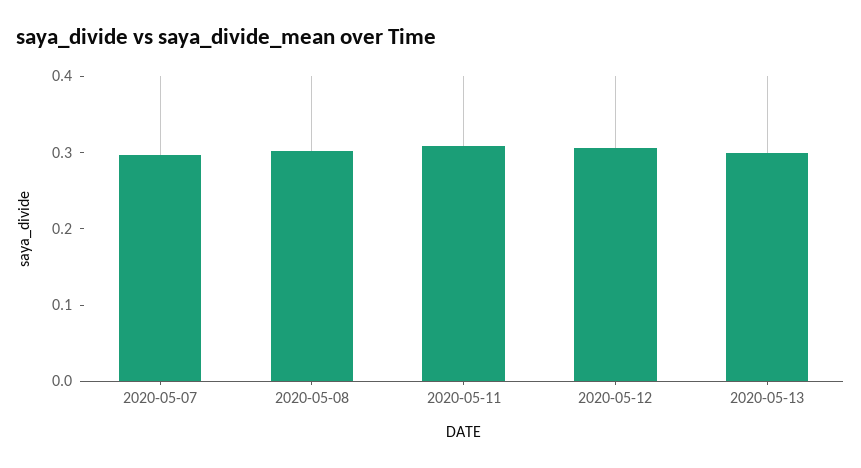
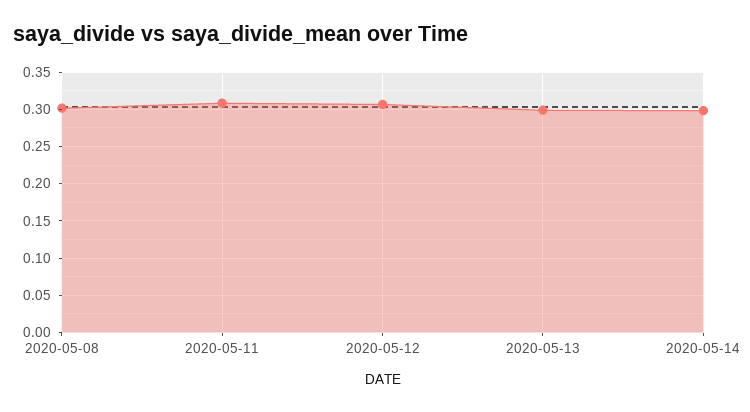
2020-05-07: 0.3 -> none
2020-05-14: none -> 0.3

